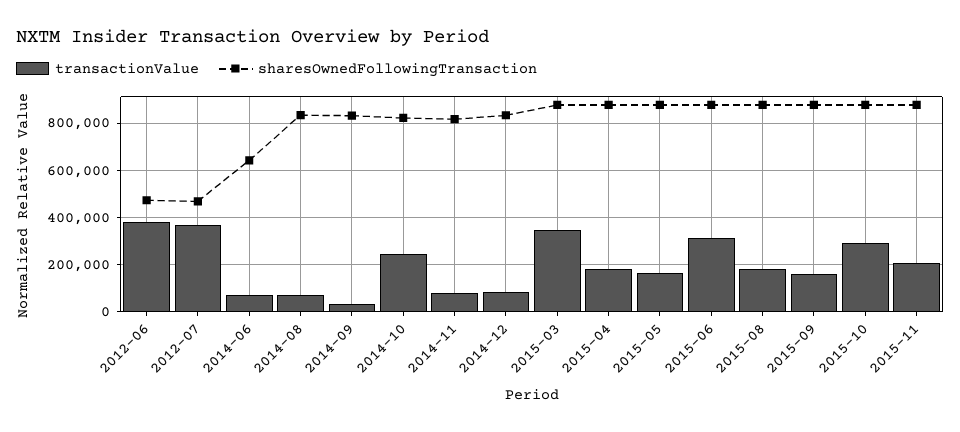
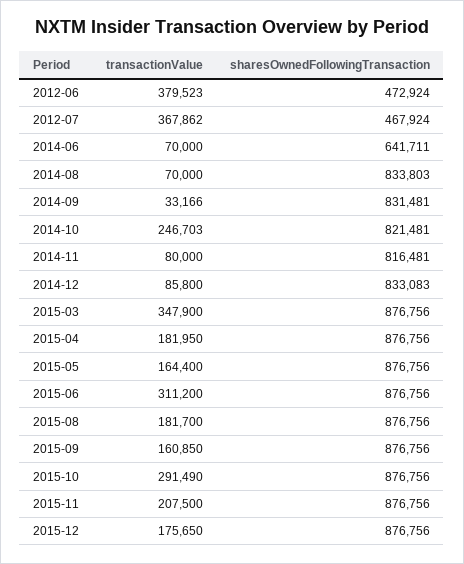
transactionValue, 2015-12: none -> 175650
sharesOwnedFollowingTransaction, 2015-12: none -> 876756

